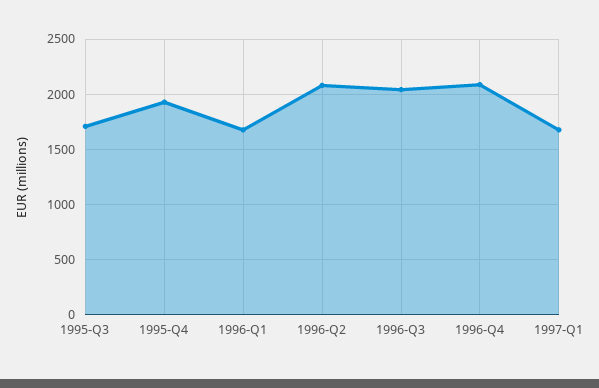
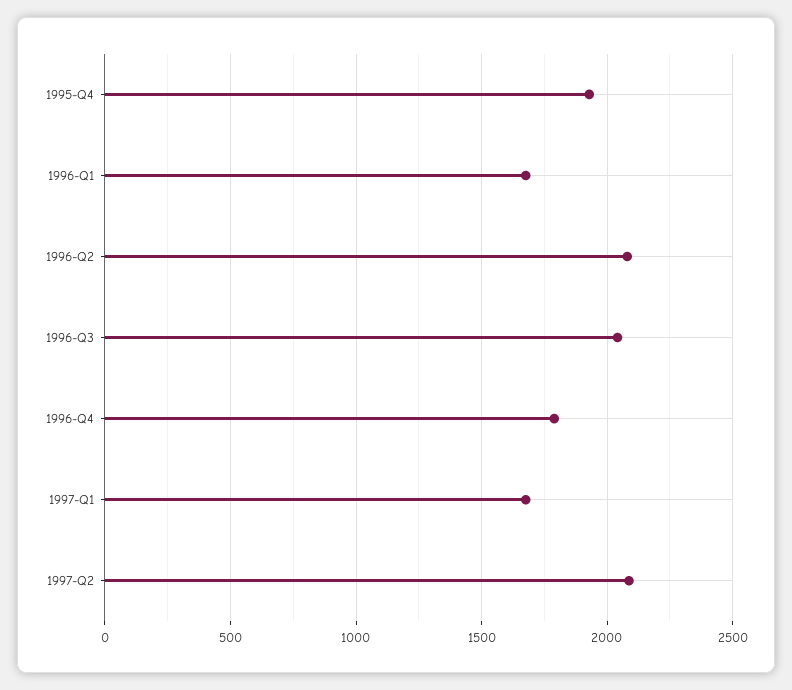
1995-Q3: 1700 -> none
1996-Q4: 2100 -> 1800
1997-Q2: none -> 2100

